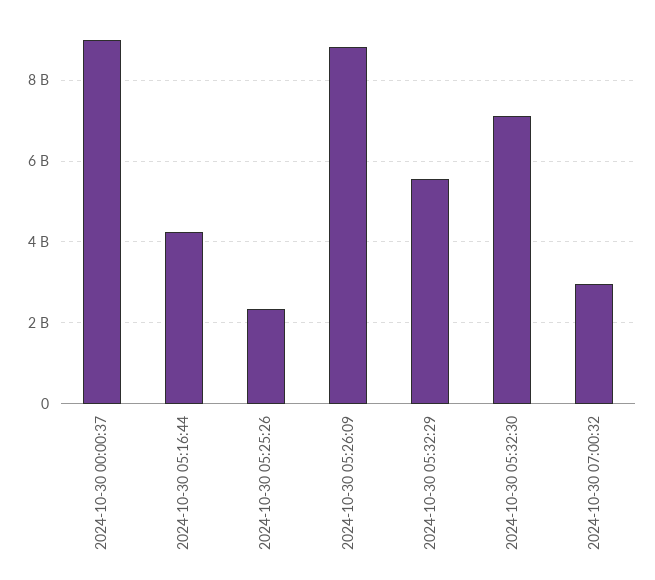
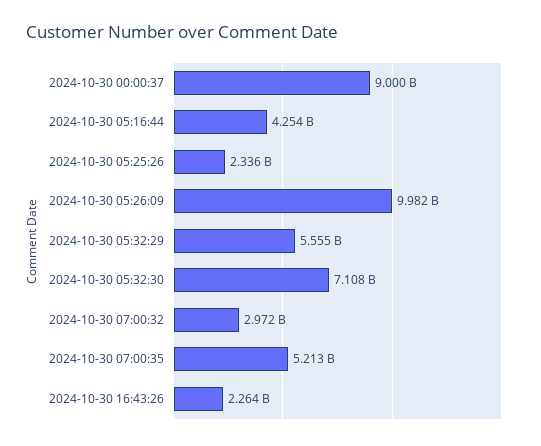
2024-10-30 05:26:09: 8800000000 -> 9982000000
2024-10-30 07:00:35: none -> 5213000000
2024-10-30 16:43:26: none -> 2264000000

